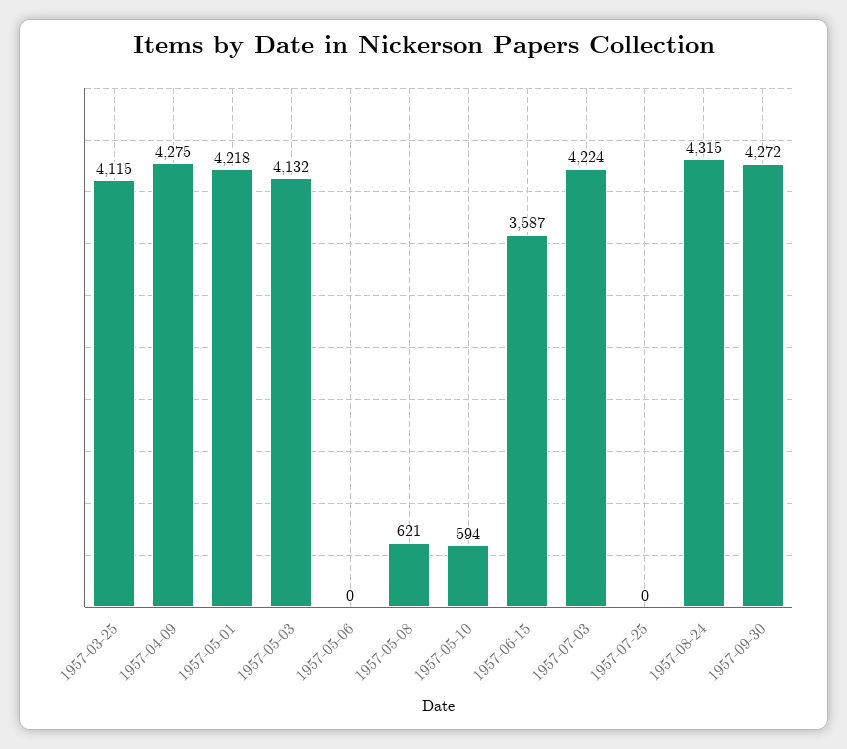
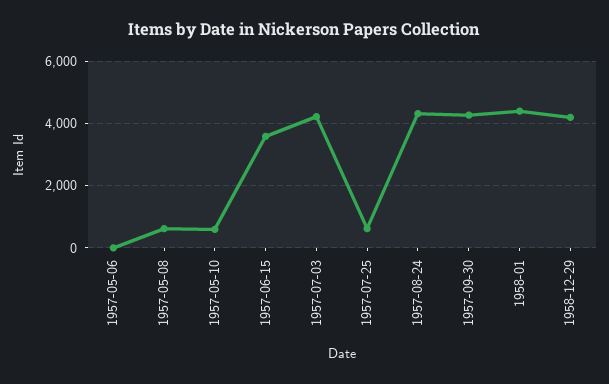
1957-03-25: 4115 -> none
1957-04-09: 4275 -> none
1957-05-01: 4218 -> none
1957-05-03: 4132 -> none
1957-07-25: 0 -> 600
1958-01: none -> 4400
1958-12-29: none -> 4200

